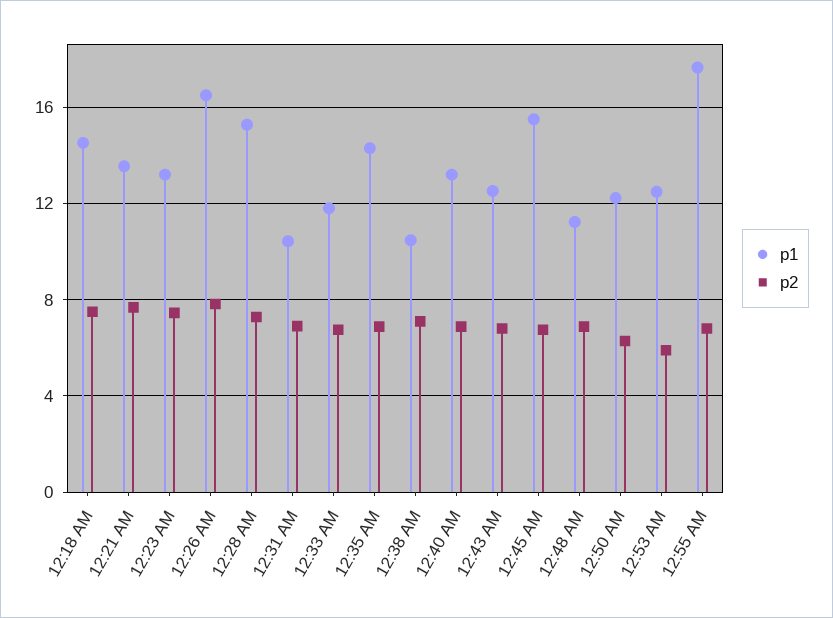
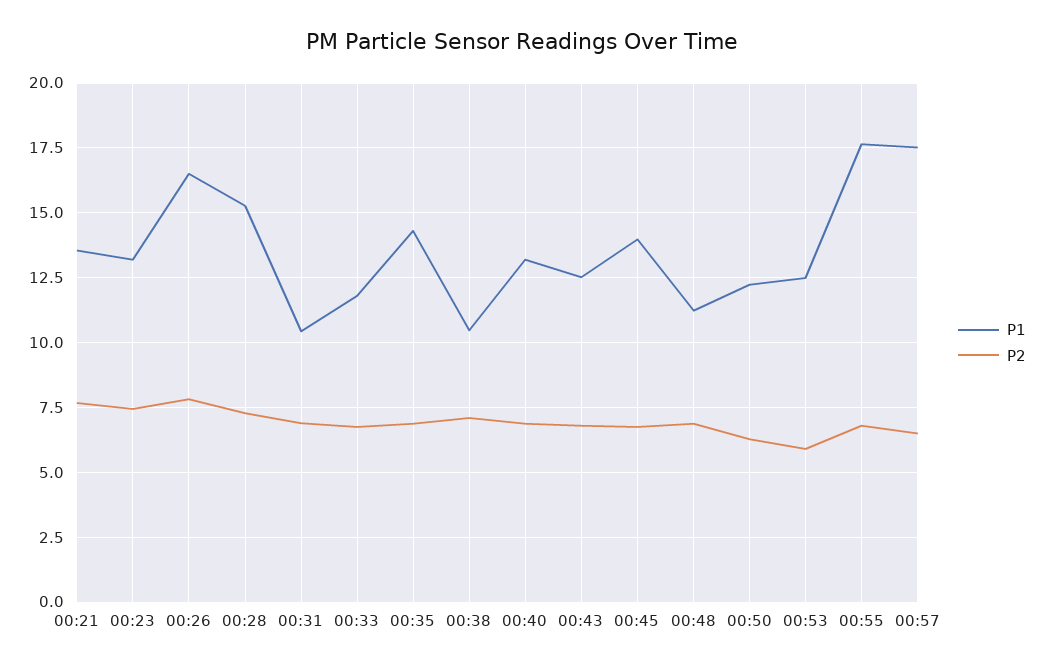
p1, 12:18 AM: 14.5 -> none
p2, 12:18 AM: 7.5 -> none
p1, 12:45 AM: 15.5 -> 14
p1, 00:57: none -> 17.5
p2, 00:57: none -> 6.5

